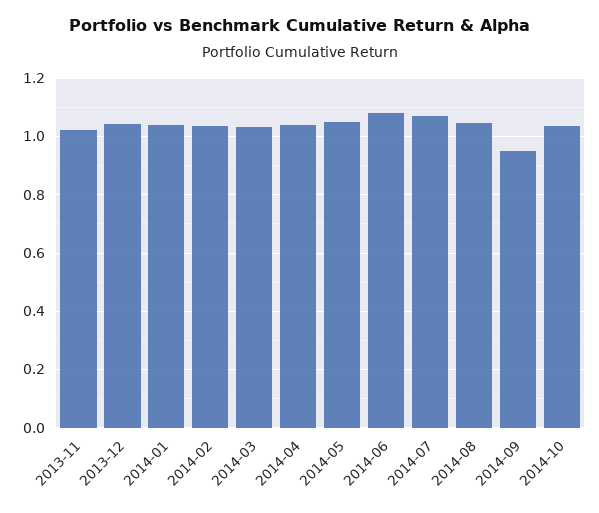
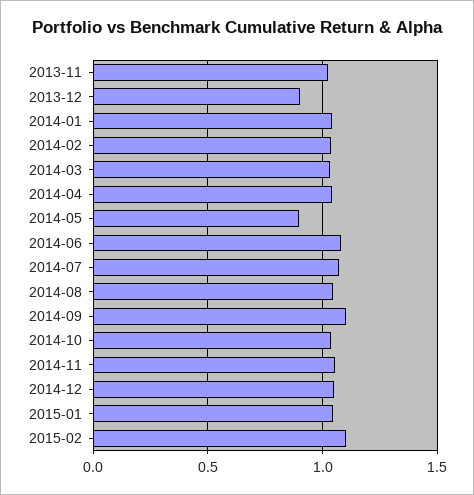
2013-12: 1.05 -> 0.9
2014-05: 1.05 -> 0.9
2014-09: 0.95 -> 1.1
2014-11: none -> 1.05
2014-12: none -> 1.05
2015-01: none -> 1.05
2015-02: none -> 1.1

